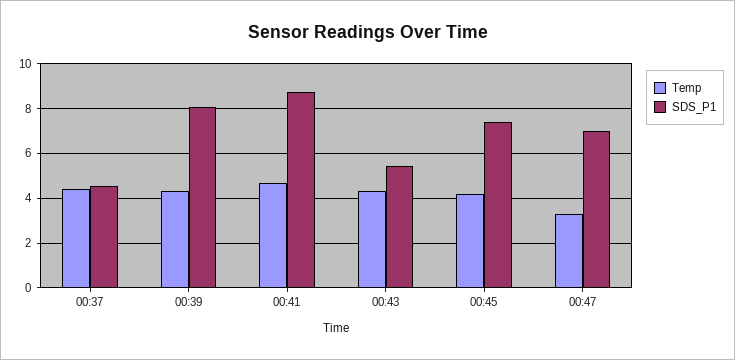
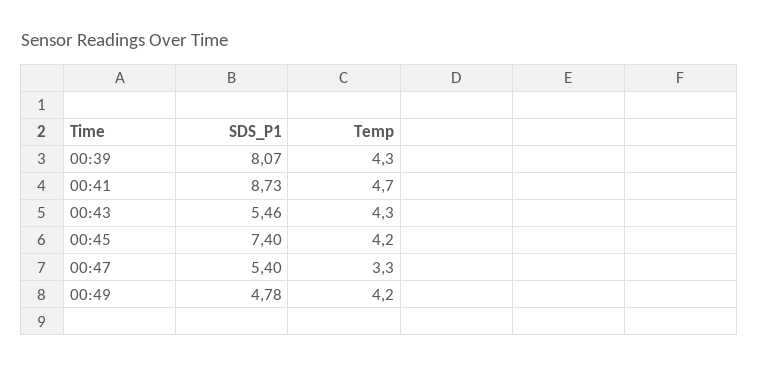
Temp, 00:37: 4.5 -> none
SDS_P1, 00:37: 4.5 -> none
SDS_P1, 00:47: 7 -> 5.4
SDS_P1, 00:49: none -> 4.78
Temp, 00:49: none -> 4.2

